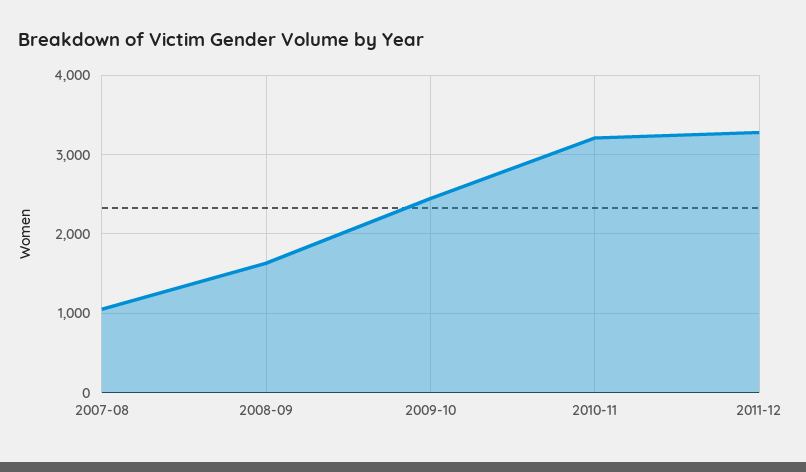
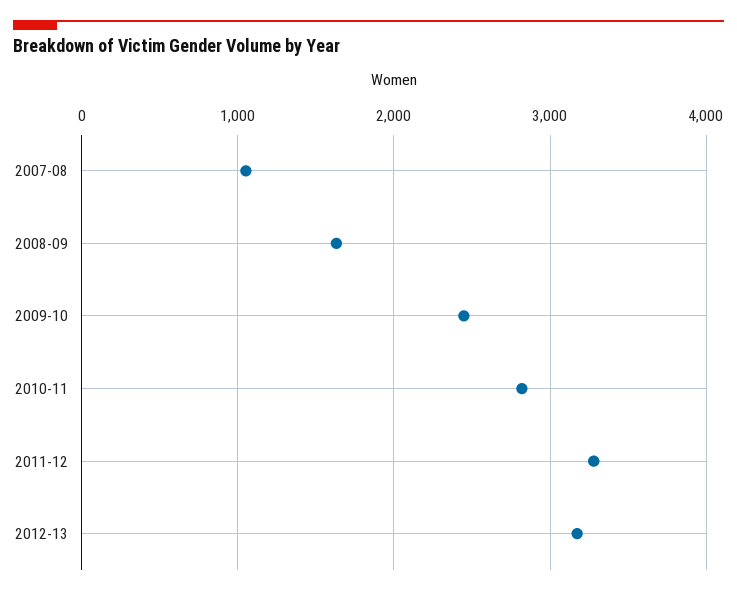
2010-11: 3200 -> 2800
2012-13: none -> 3200

